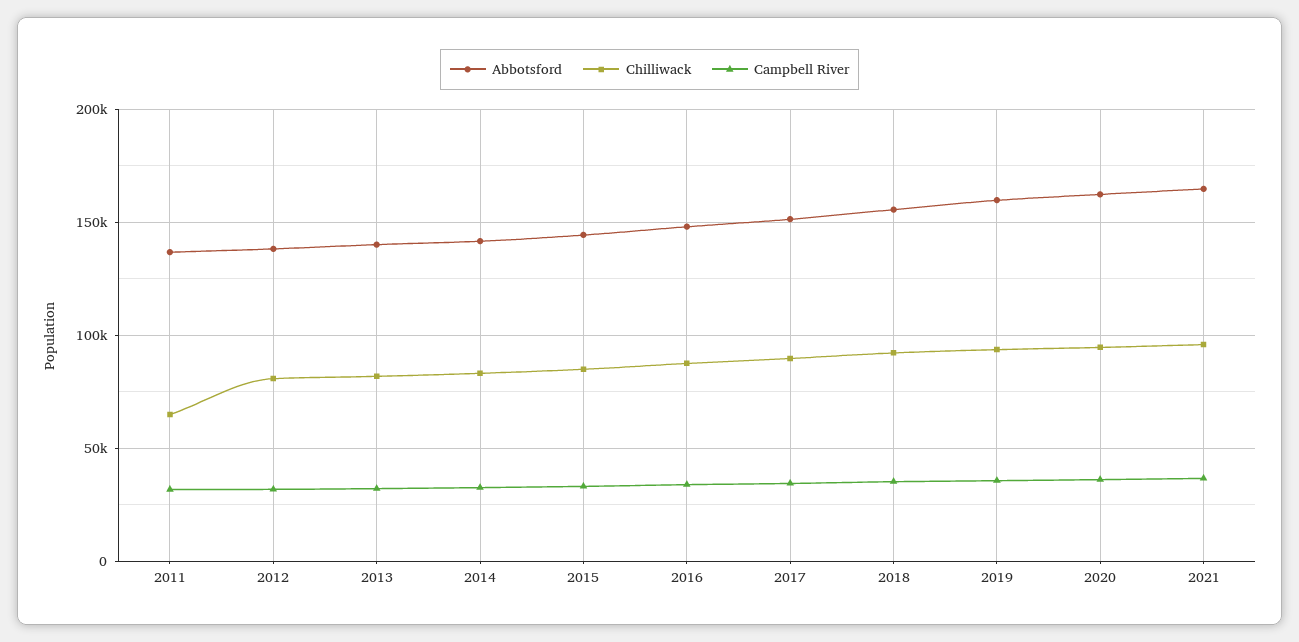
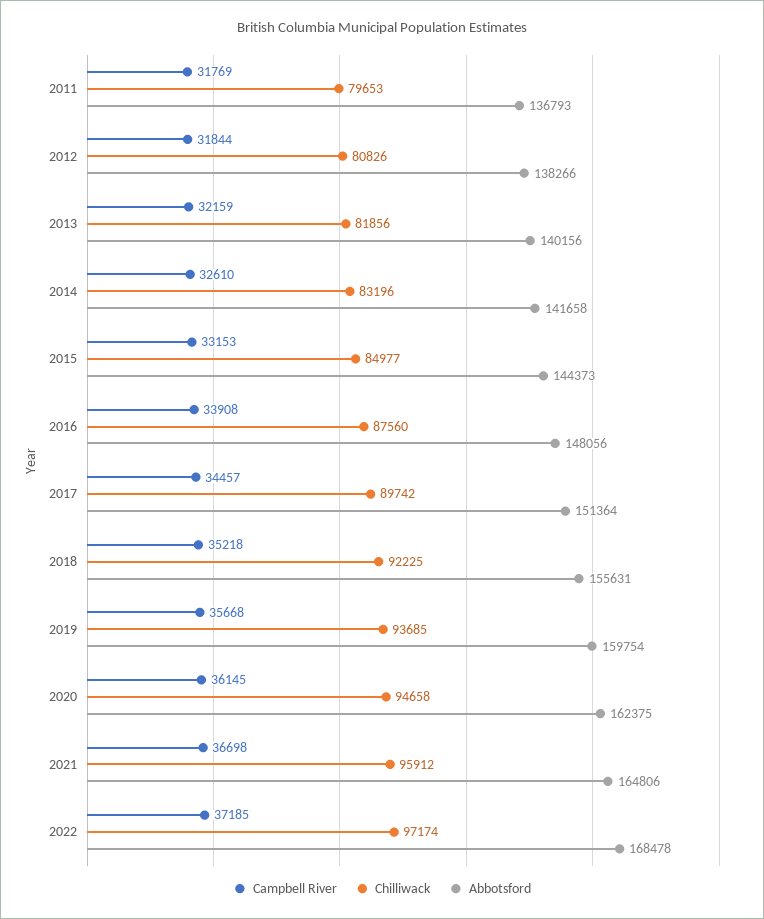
Chilliwack, 2011: 65000 -> 79653
Campbell River, 2022: none -> 37185
Chilliwack, 2022: none -> 97174
Abbotsford, 2022: none -> 168478

